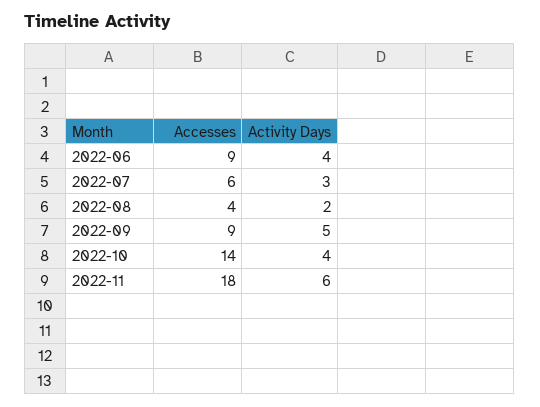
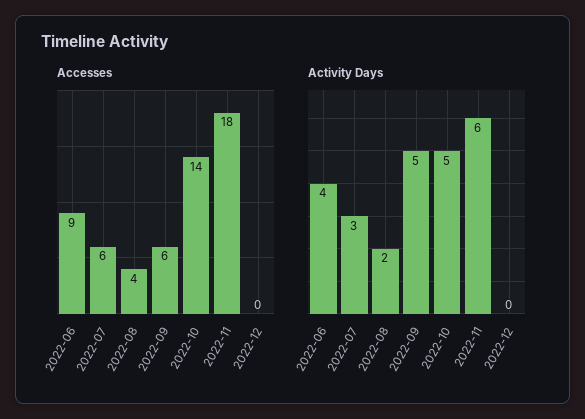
Accesses, 2022-09: 9 -> 6
Activity Days, 2022-10: 4 -> 5
Accesses, 2022-12: none -> 0
Activity Days, 2022-12: none -> 0

